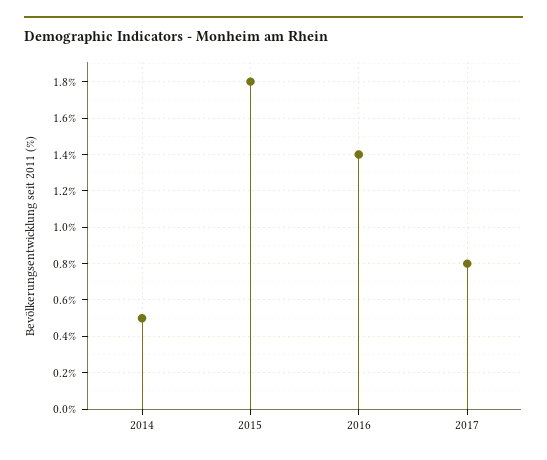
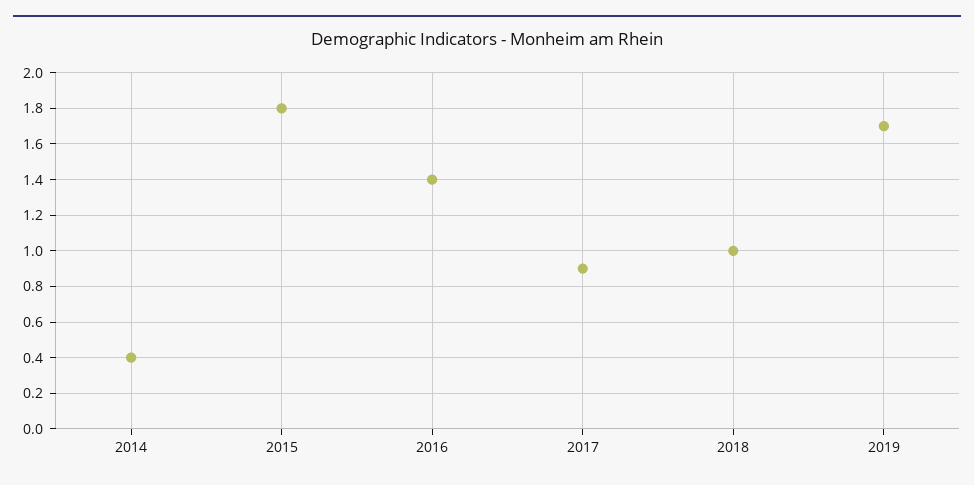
2014: 0.5 -> 0.4
2017: 0.8 -> 0.9
2018: none -> 1
2019: none -> 1.7

